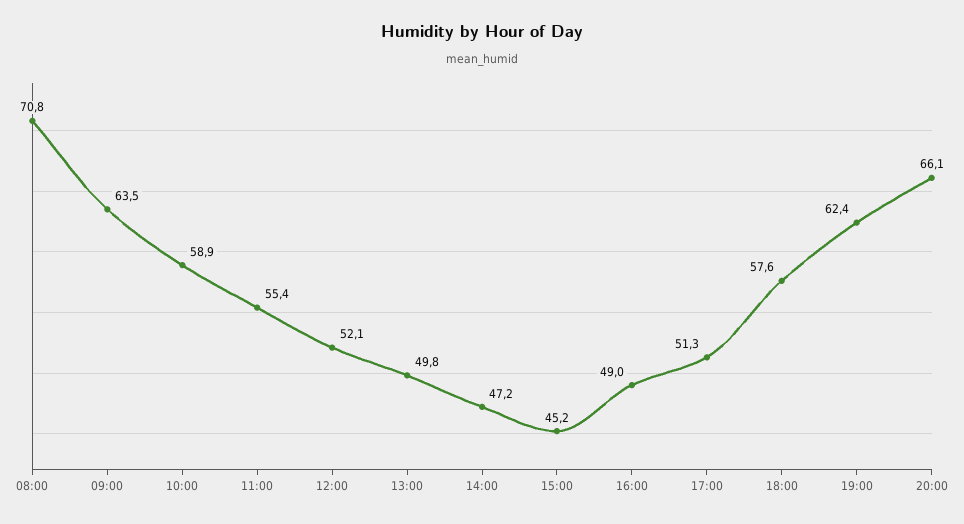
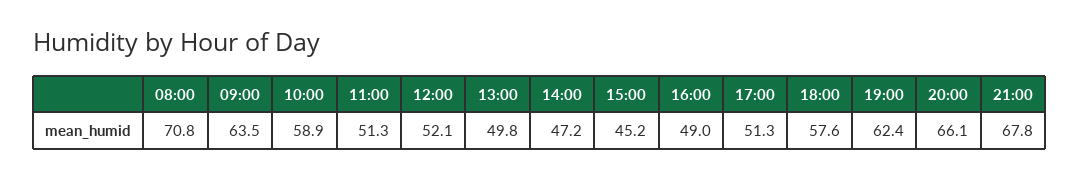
11:00: 55.4 -> 51.3
21:00: none -> 67.8

